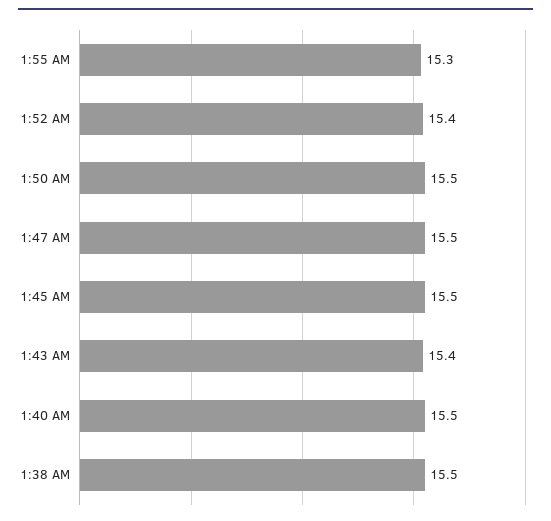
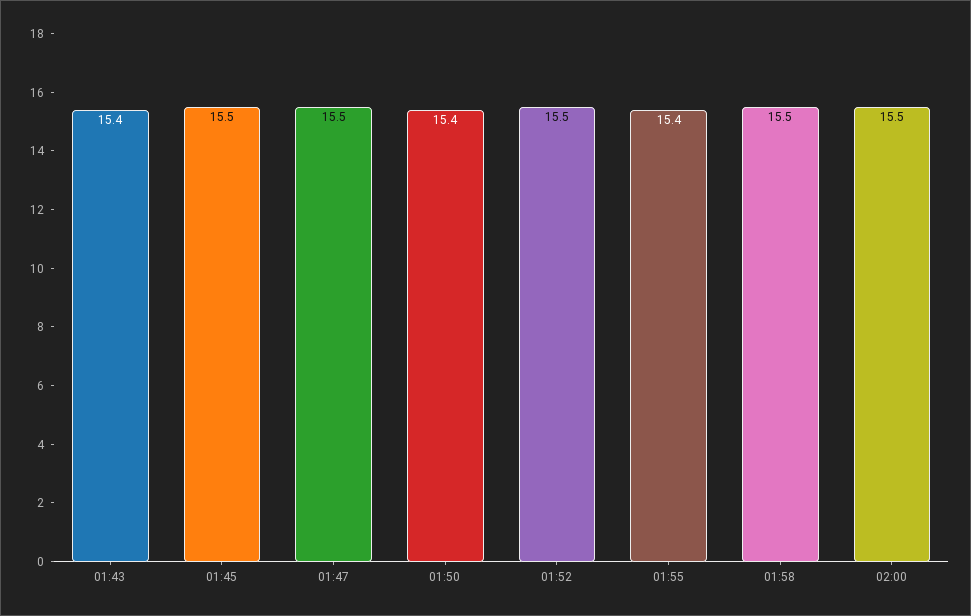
1:55 AM: 15.3 -> 15.4
1:52 AM: 15.4 -> 15.5
1:50 AM: 15.5 -> 15.4
1:40 AM: 15.5 -> none
1:38 AM: 15.5 -> none
01:58: none -> 15.5
02:00: none -> 15.5

